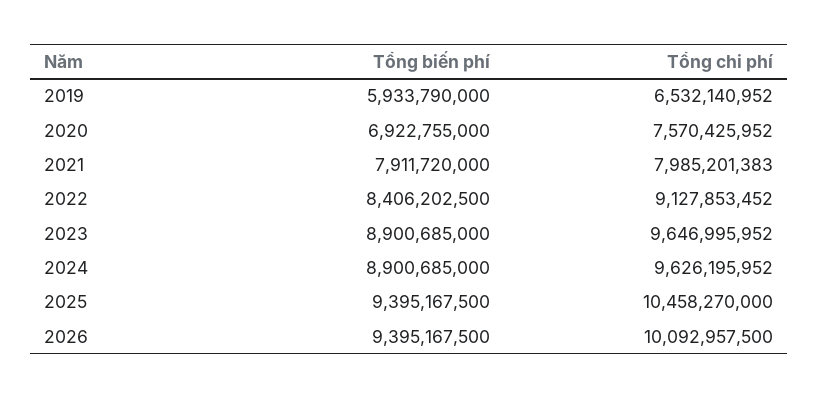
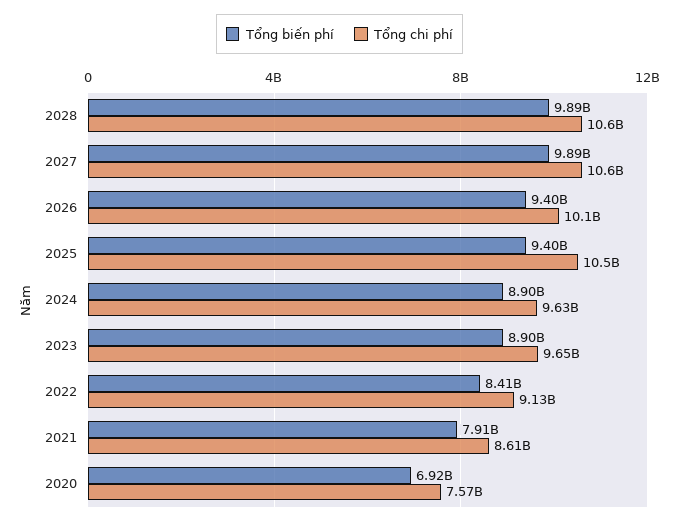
Tổng biến phí, 2019: 5933790000 -> none
Tổng chi phí, 2019: 6532140952 -> none
Tổng chi phí, 2021: 7985201383 -> 8610000000
Tổng biến phí, 2028: none -> 9890000000
Tổng chi phí, 2028: none -> 10600000000
Tổng biến phí, 2027: none -> 9890000000
Tổng chi phí, 2027: none -> 10600000000

